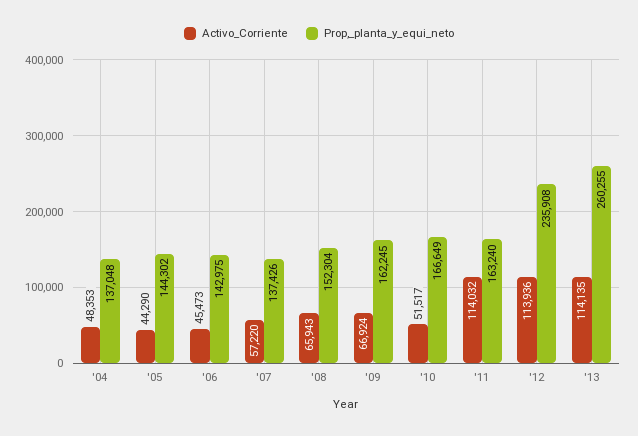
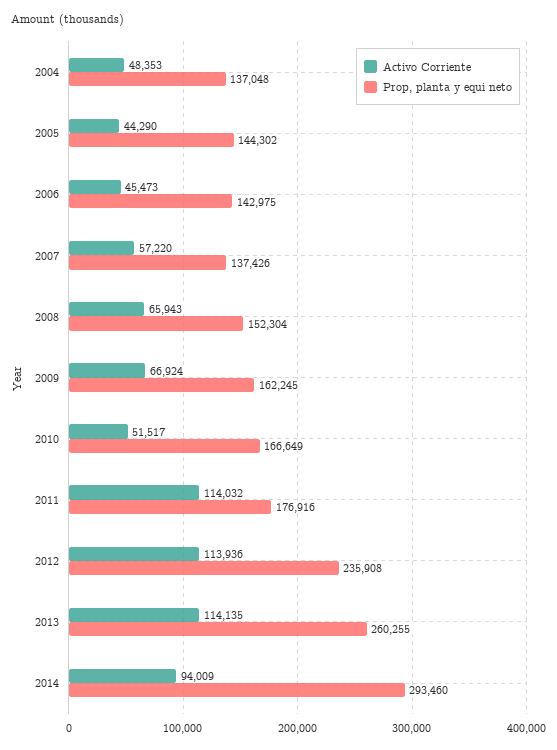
Prop,_planta_y_equi_neto, '11: 163240 -> 176916
Activo_Corriente, 2014: none -> 94009
Prop,_planta_y_equi_neto, 2014: none -> 293460

